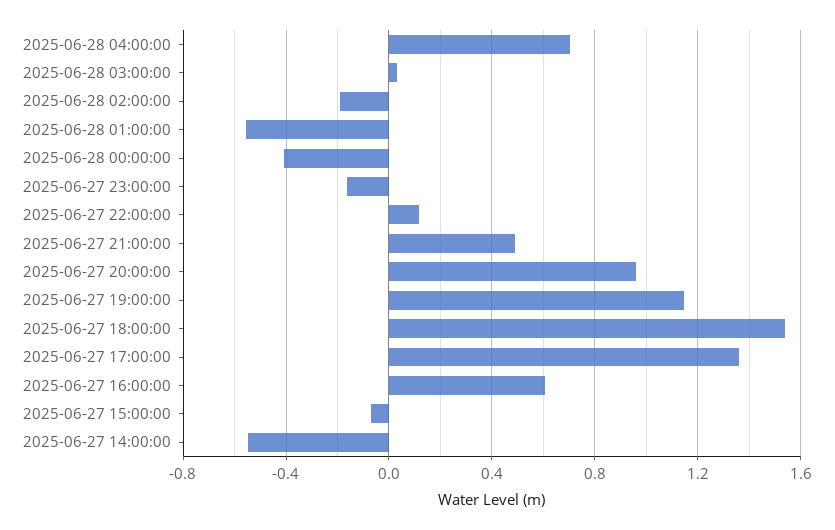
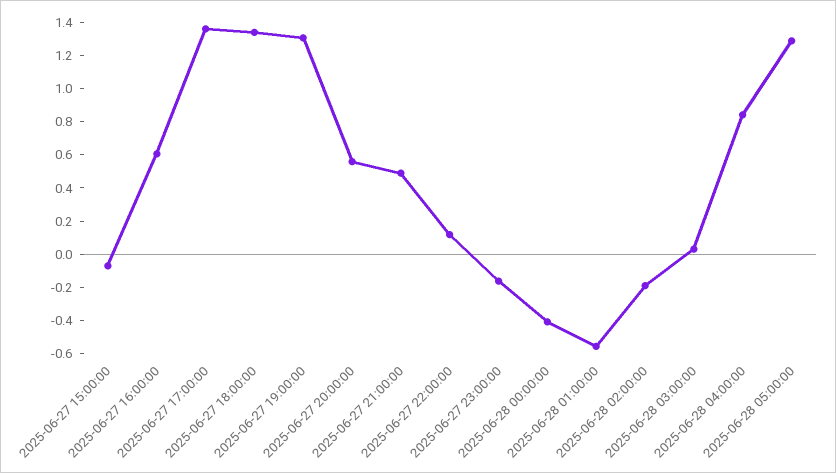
2025-06-28 04:00:00: 0.7 -> 0.85
2025-06-27 20:00:00: 0.95 -> 0.55
2025-06-27 19:00:00: 1.15 -> 1.3
2025-06-27 18:00:00: 1.55 -> 1.35
2025-06-27 14:00:00: -0.55 -> none
2025-06-28 05:00:00: none -> 1.3

